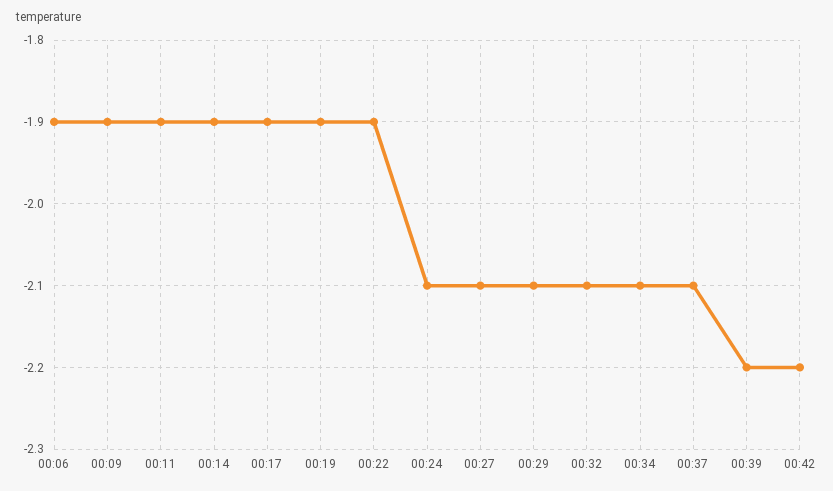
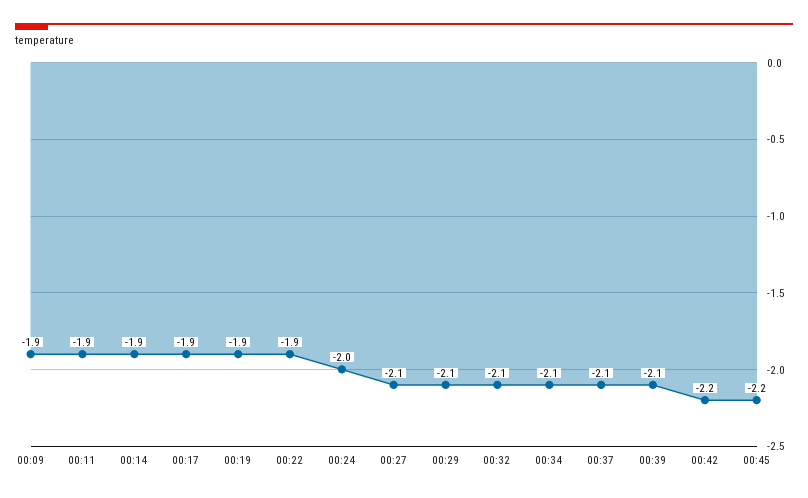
00:06: -1.9 -> none
00:24: -2.1 -> -2
00:39: -2.2 -> -2.1
00:45: none -> -2.2

